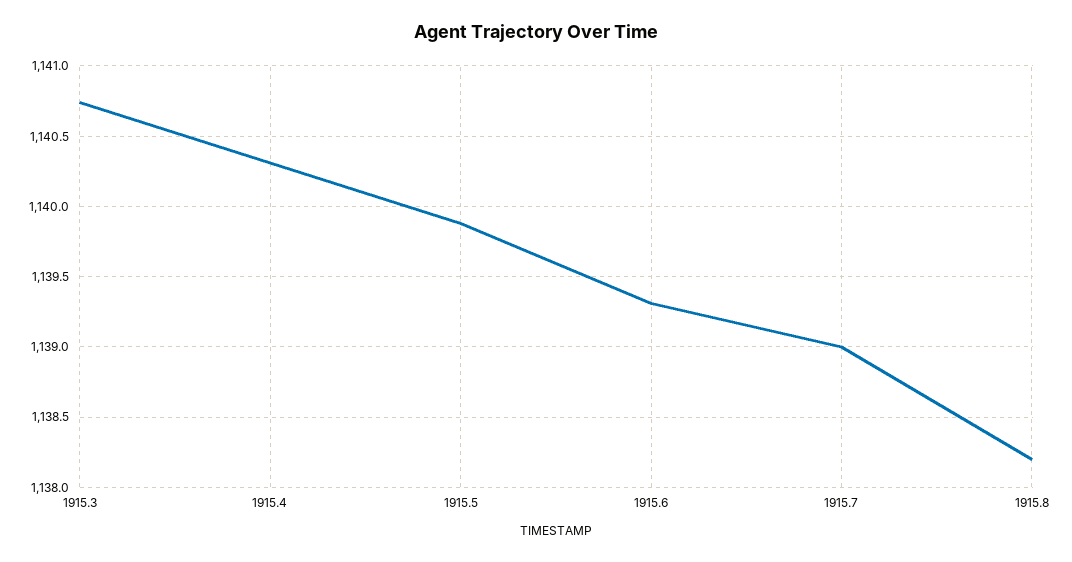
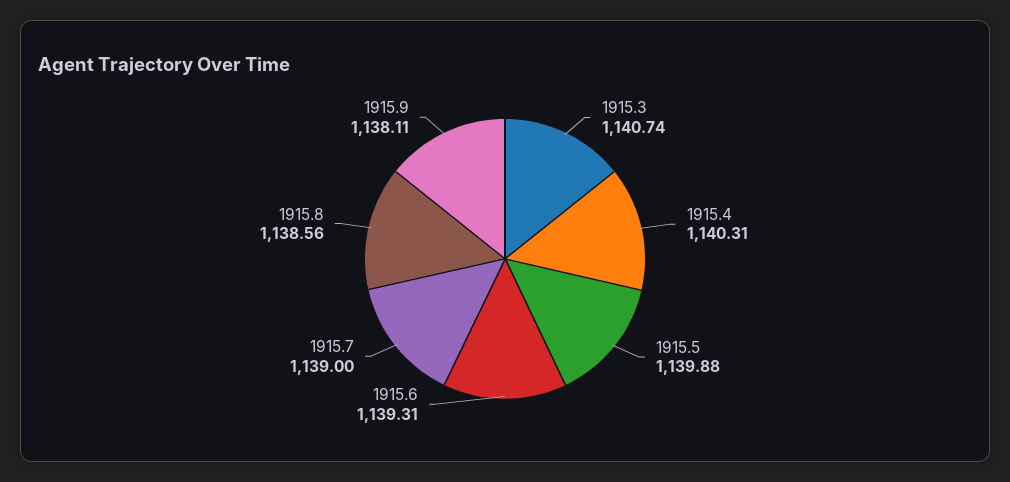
1915.8: 1138.2 -> 1138.56
1915.9: none -> 1138.11

